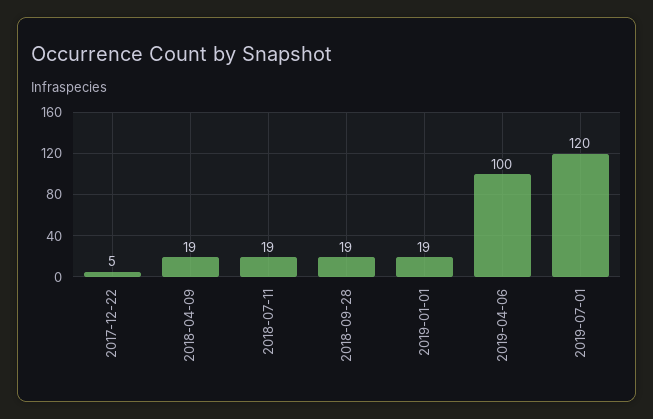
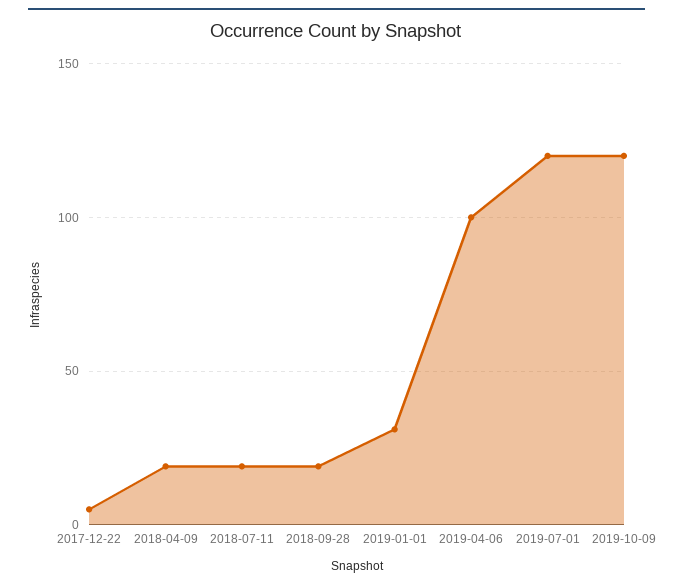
2019-01-01: 19 -> 30
2019-10-09: none -> 120

